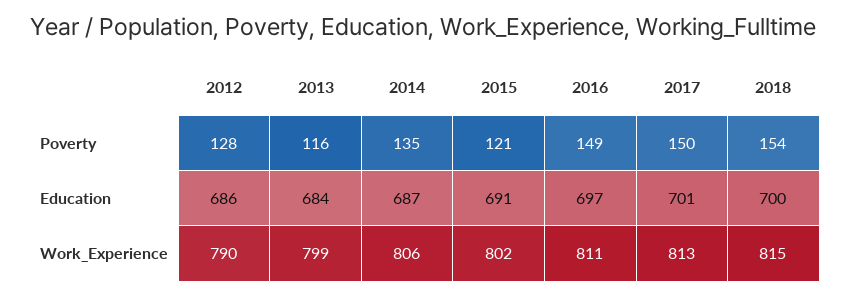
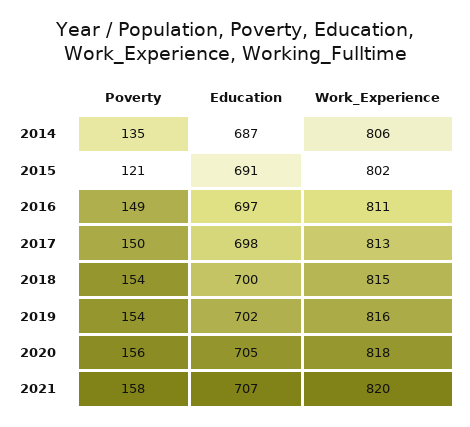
2012, Poverty: 128 -> none
2013, Poverty: 116 -> none
2012, Education: 686 -> none
2013, Education: 684 -> none
2017, Education: 701 -> 698
2012, Work_Experience: 790 -> none
2013, Work_Experience: 799 -> none
2019, Poverty: none -> 154
2019, Education: none -> 702
2019, Work_Experience: none -> 816
2020, Poverty: none -> 156
2020, Education: none -> 705
2020, Work_Experience: none -> 818
2021, Poverty: none -> 158
2021, Education: none -> 707
2021, Work_Experience: none -> 820

